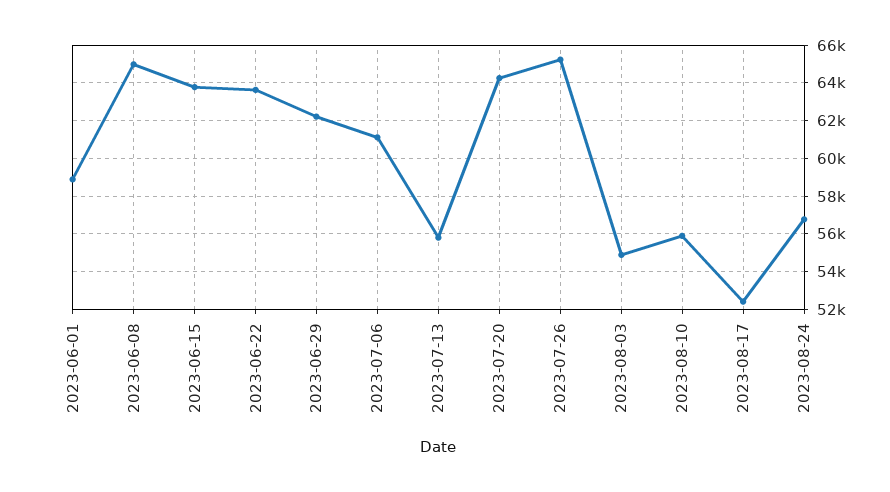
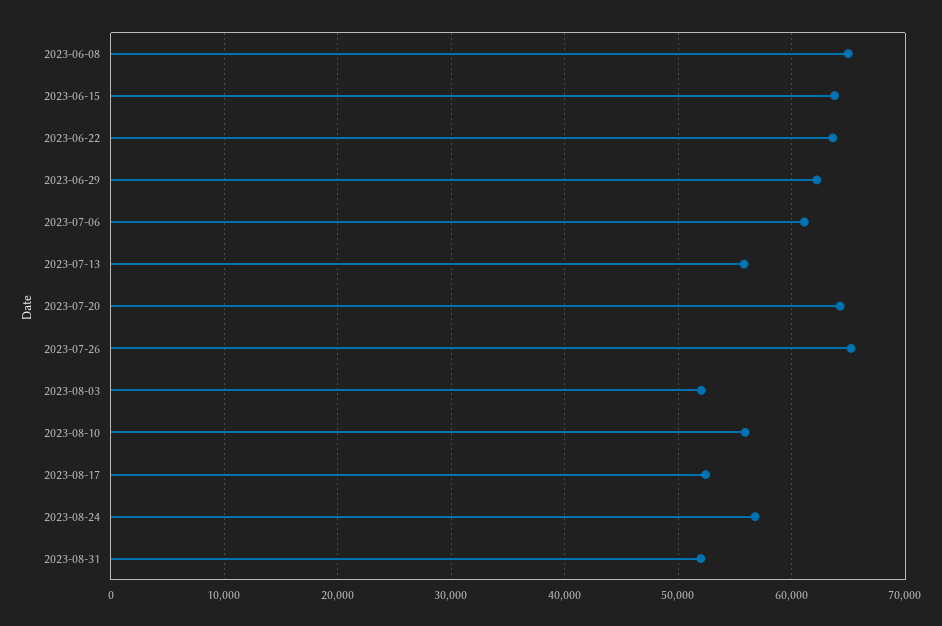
2023-06-01: 59000 -> none
2023-08-03: 55000 -> 52000
2023-08-31: none -> 52000

